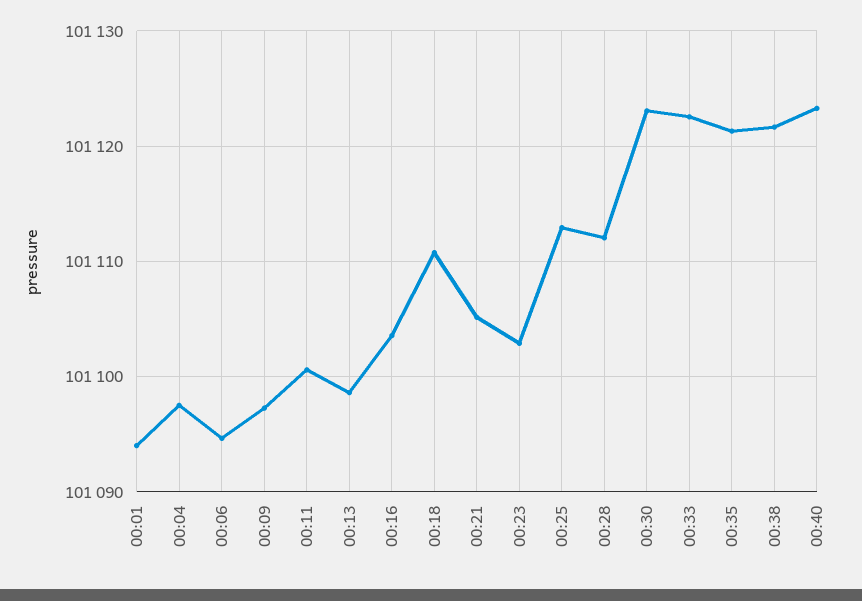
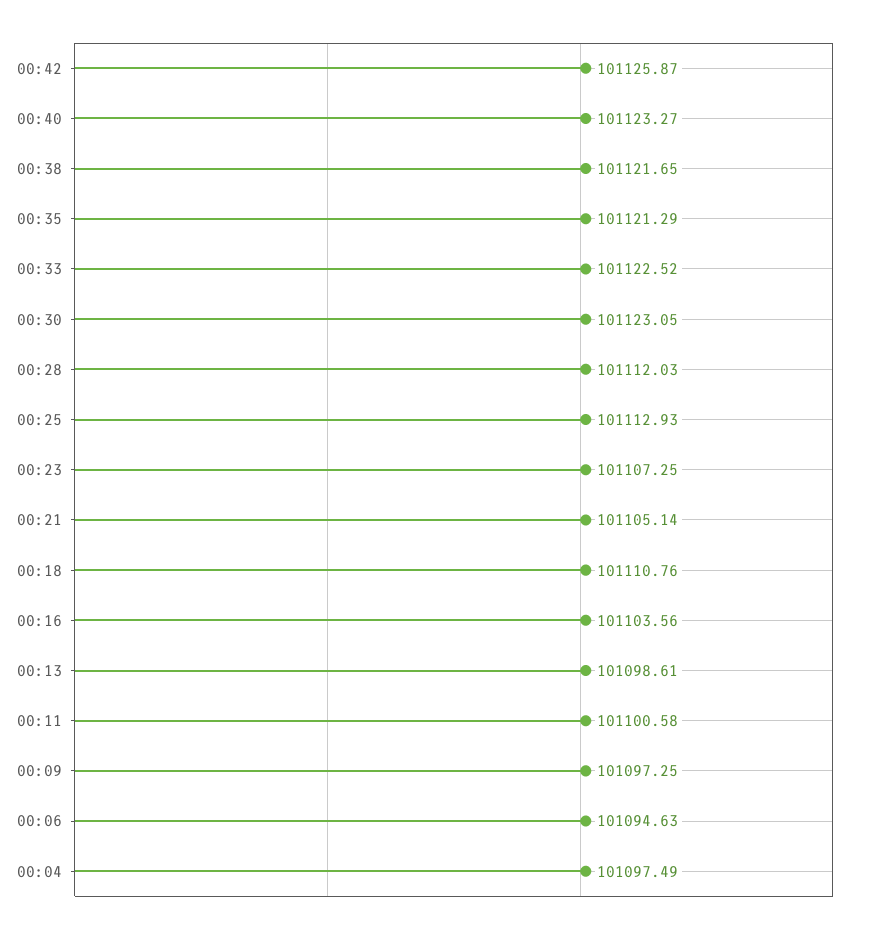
00:01: 101094 -> none
00:23: 101103 -> 101107.25
00:42: none -> 101125.87

